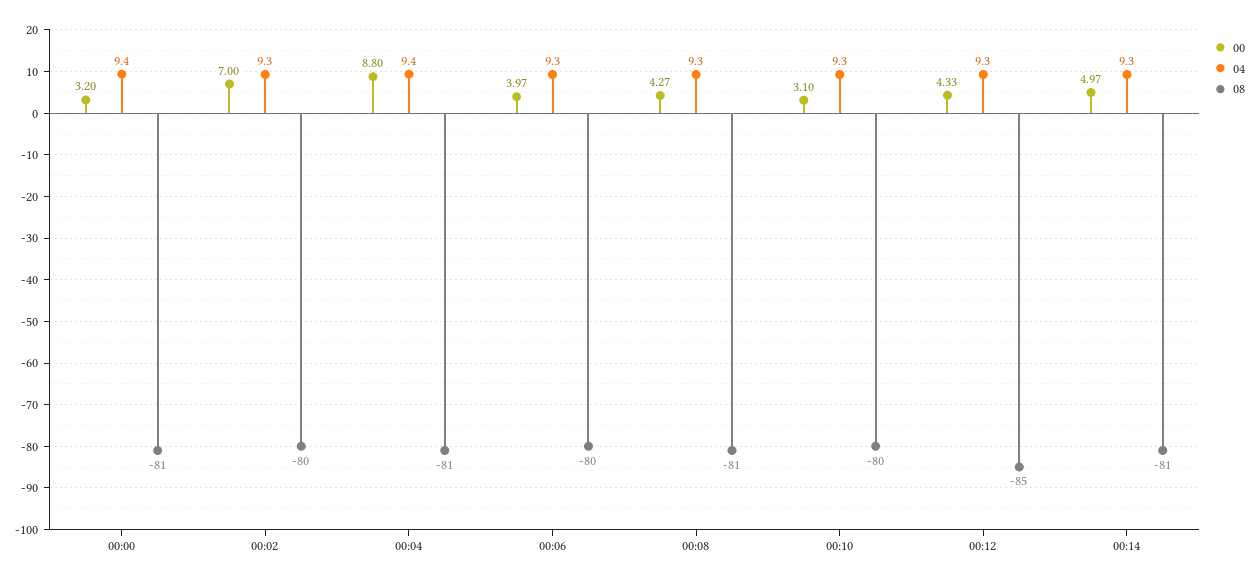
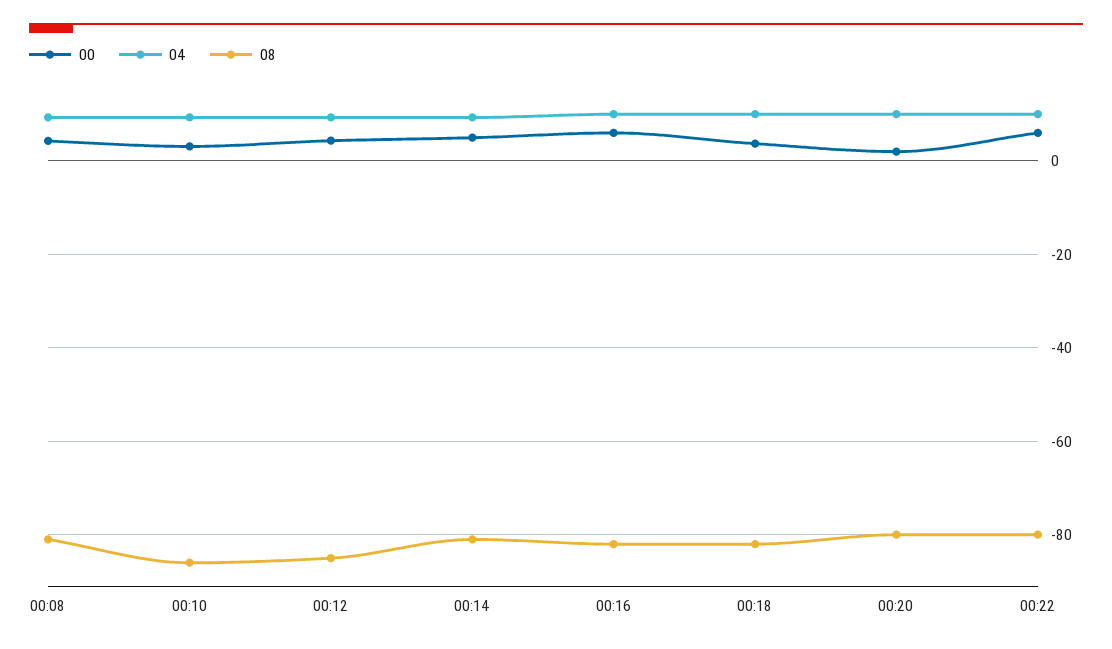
00, 00:00: 3.2 -> none
04, 00:00: 9.4 -> none
08, 00:00: -81 -> none
00, 00:02: 7 -> none
04, 00:02: 9.3 -> none
08, 00:02: -80 -> none
00, 00:04: 8.8 -> none
04, 00:04: 9.4 -> none
08, 00:04: -81 -> none
00, 00:06: 3.97 -> none
04, 00:06: 9.3 -> none
08, 00:06: -80 -> none
08, 00:10: -80 -> -86
00, 00:16: none -> 6
04, 00:16: none -> 10
08, 00:16: none -> -82
00, 00:18: none -> 4
04, 00:18: none -> 10
08, 00:18: none -> -82
00, 00:20: none -> 2
04, 00:20: none -> 10
08, 00:20: none -> -80
00, 00:22: none -> 6
04, 00:22: none -> 10
08, 00:22: none -> -80

